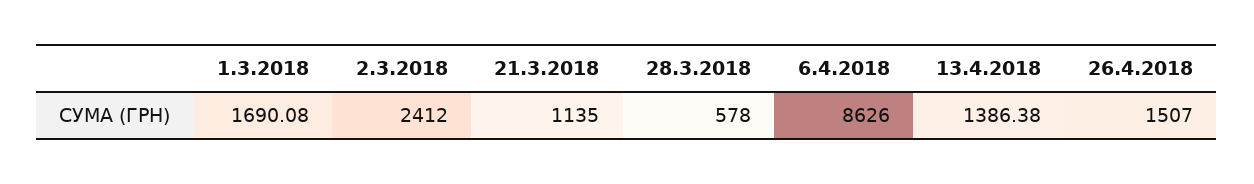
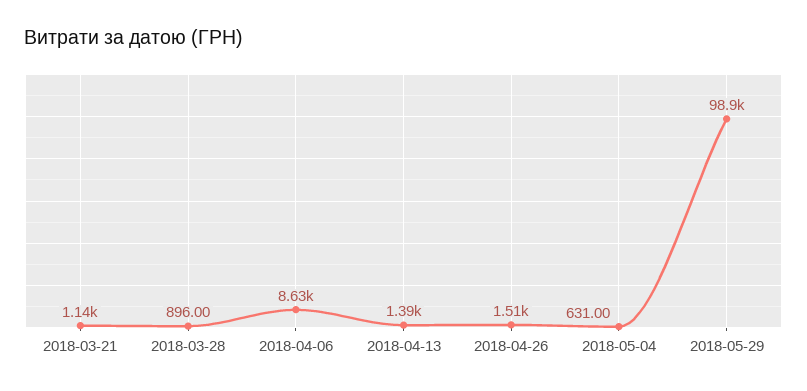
1.3.2018: 1690.08 -> none
2.3.2018: 2412 -> none
28.3.2018: 578 -> 896
2018-05-04: none -> 631
2018-05-29: none -> 98900

